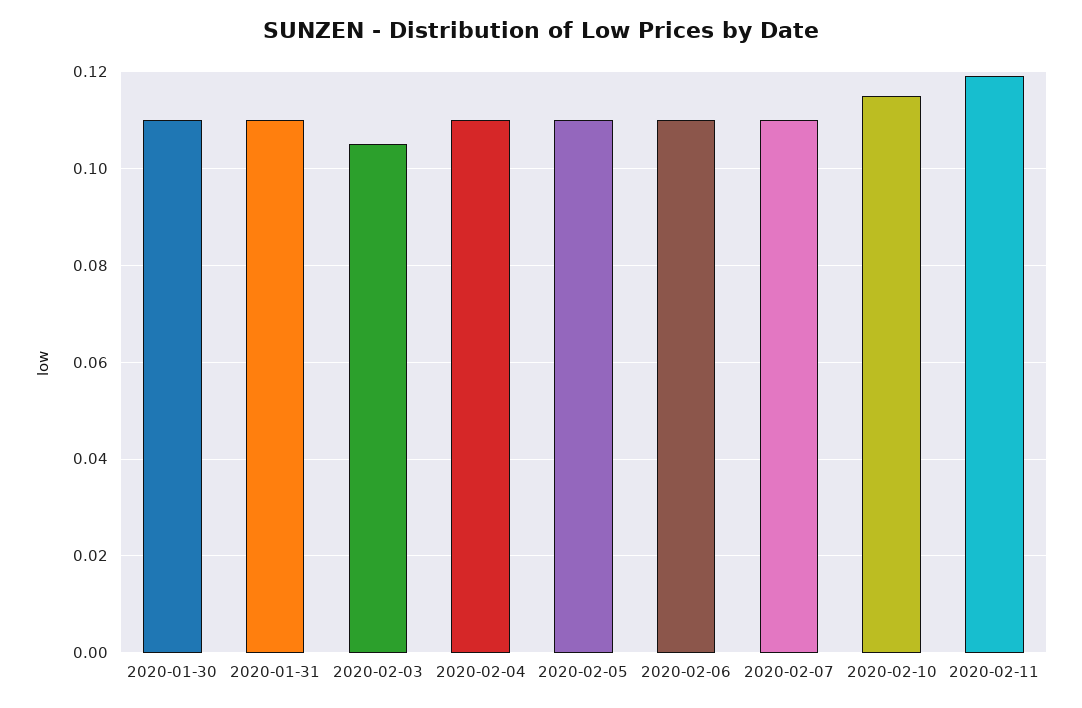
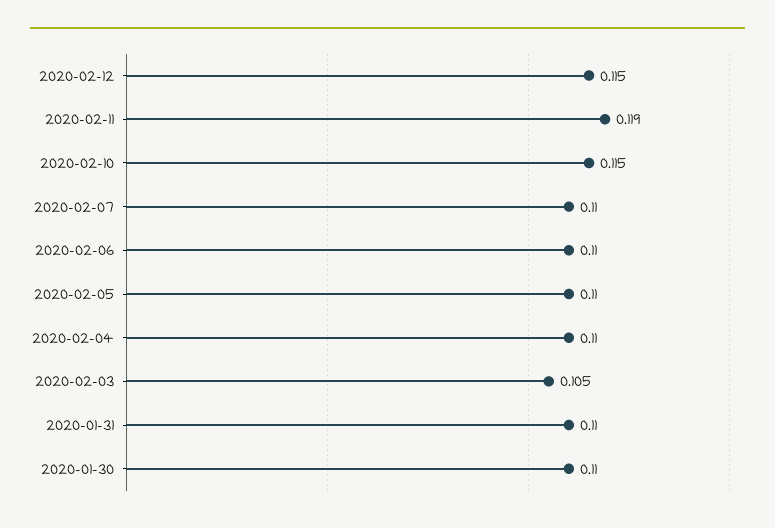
2020-02-12: none -> 0.115

